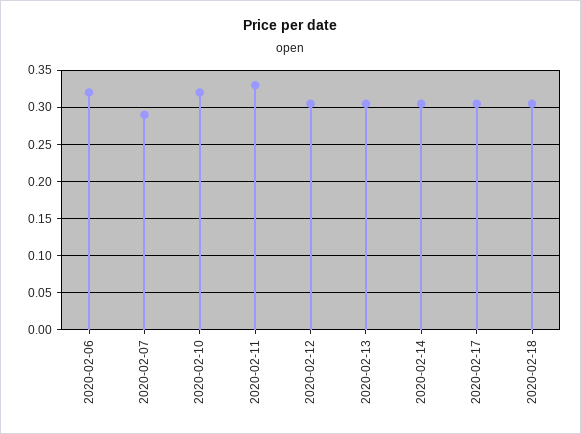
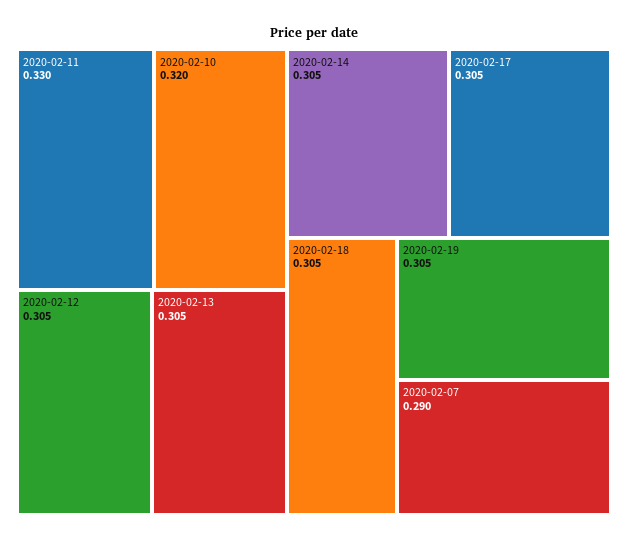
2020-02-06: 0.32 -> none
2020-02-19: none -> 0.305

